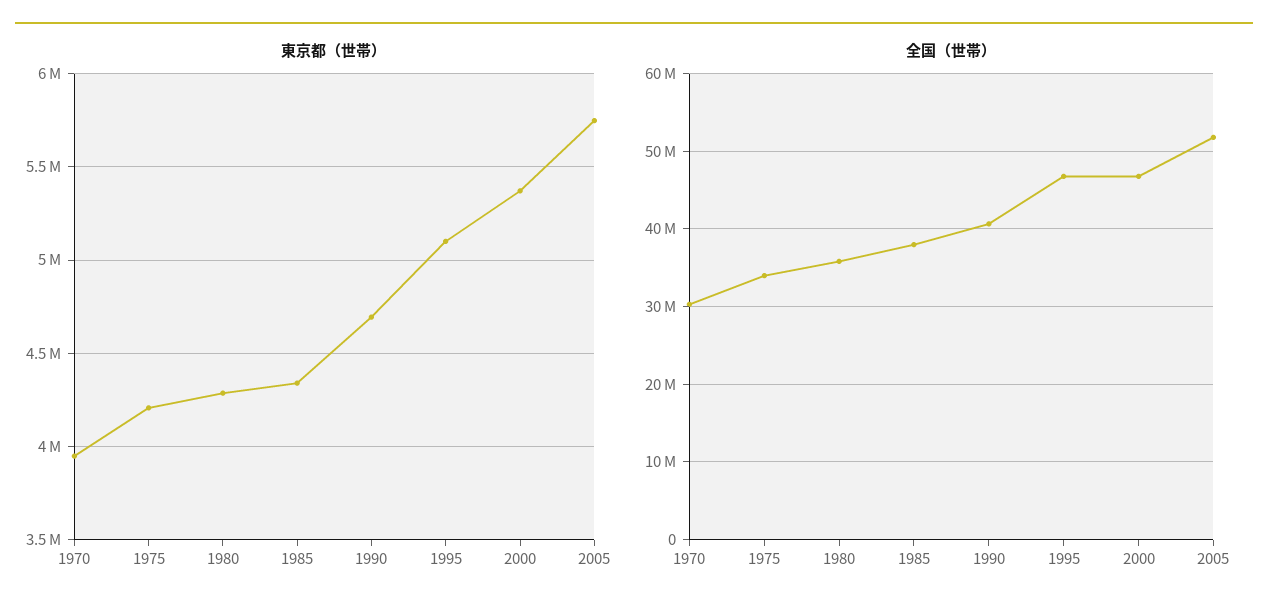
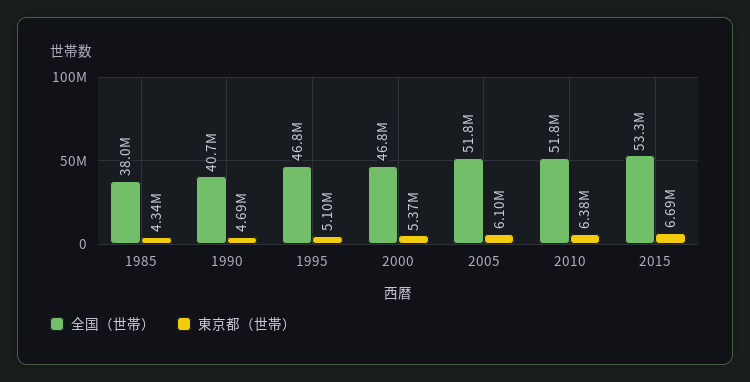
東京都（世帯）, 1970: 3950000 -> none
東京都（世帯）, 1975: 4200000 -> none
東京都（世帯）, 1980: 4300000 -> none
東京都（世帯）, 2005: 5750000 -> 6100000
全国（世帯）, 1970: 30000000 -> none
全国（世帯）, 1975: 34000000 -> none
全国（世帯）, 1980: 36000000 -> none
全国（世帯）, 2010: none -> 51800000
東京都（世帯）, 2010: none -> 6380000
全国（世帯）, 2015: none -> 53300000
東京都（世帯）, 2015: none -> 6690000

